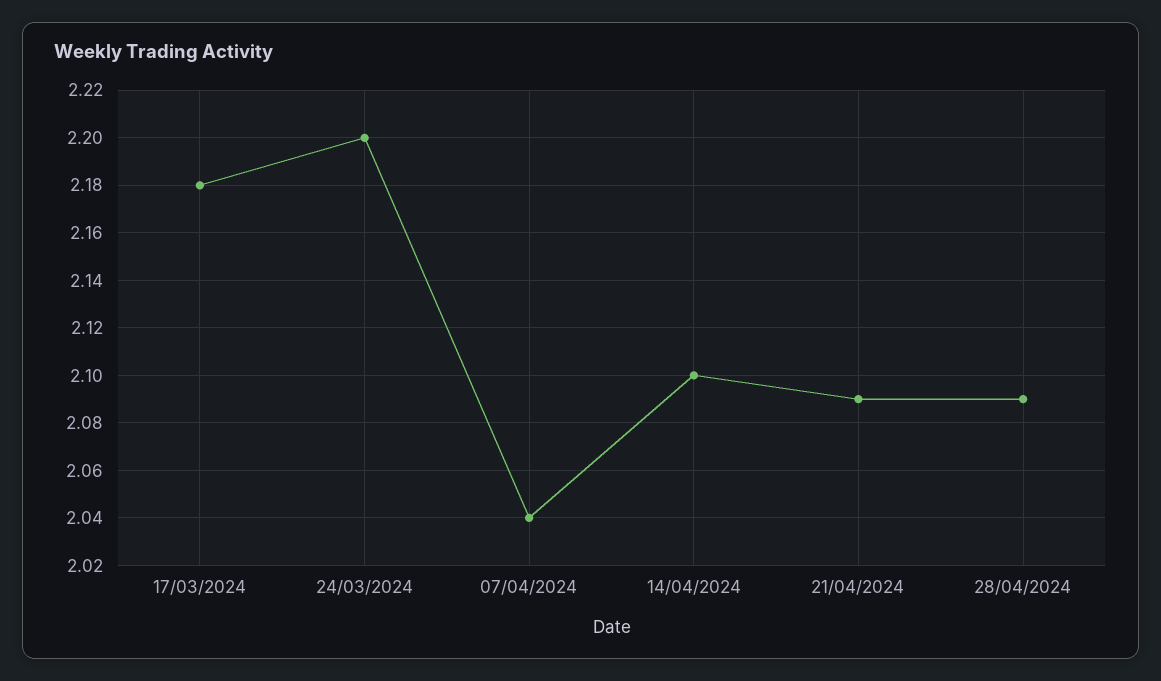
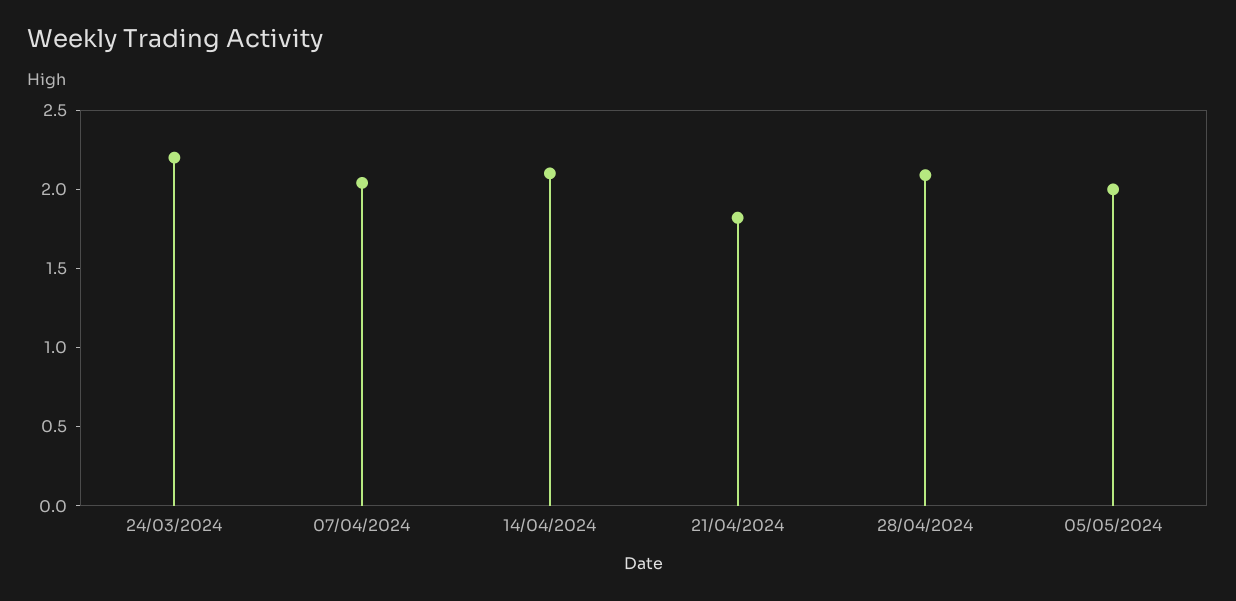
17/03/2024: 2.18 -> none
21/04/2024: 2.09 -> 1.8
05/05/2024: none -> 2

